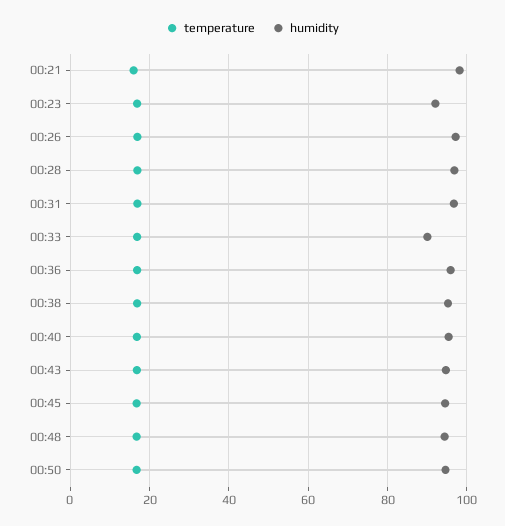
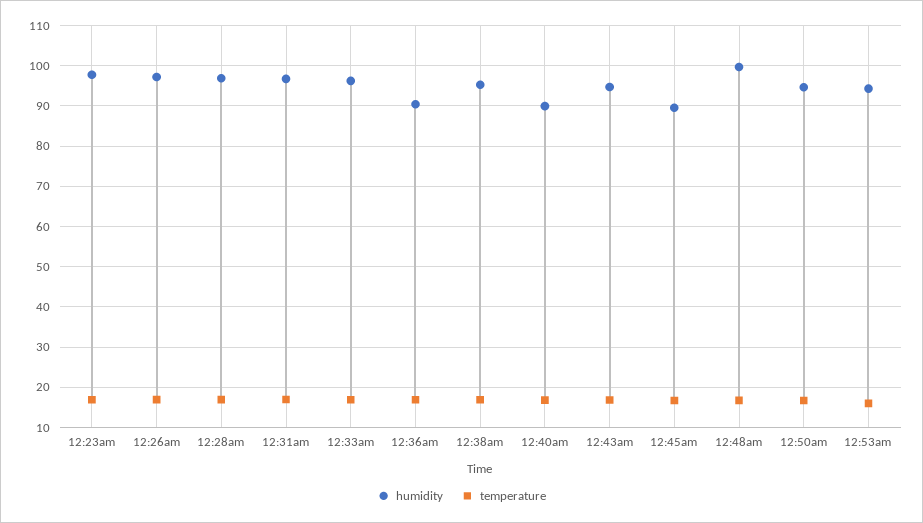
temperature, 00:21: 16 -> none
humidity, 00:21: 98 -> none
humidity, 00:23: 92 -> 98
humidity, 00:33: 90 -> 96
humidity, 00:36: 96 -> 90
humidity, 00:40: 96 -> 90
humidity, 00:45: 94 -> 90
humidity, 00:48: 94 -> 100
humidity, 12:53am: none -> 94
temperature, 12:53am: none -> 16

